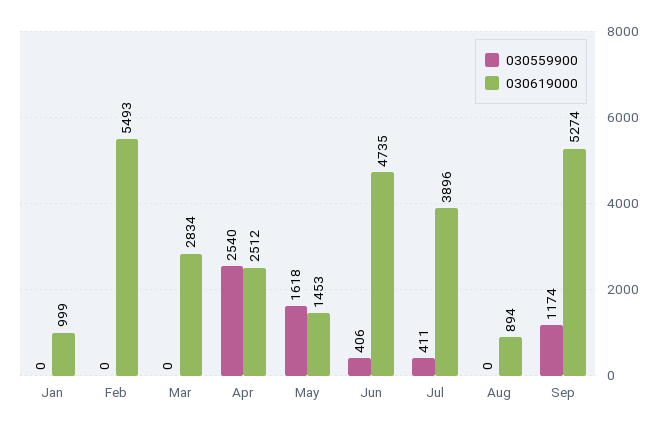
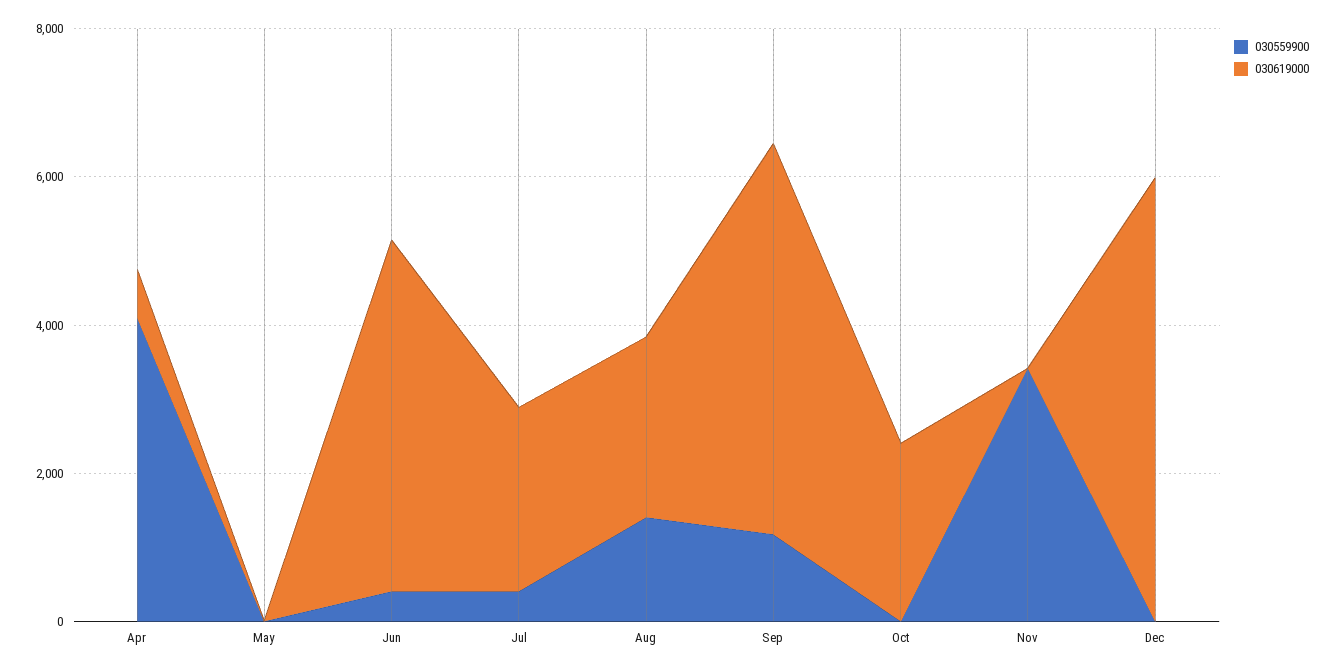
030559900, Jan: 0 -> none
030619000, Jan: 999 -> none
030559900, Feb: 0 -> none
030619000, Feb: 5493 -> none
030559900, Mar: 0 -> none
030619000, Mar: 2834 -> none
030559900, Apr: 2540 -> 4000
030619000, Apr: 2512 -> 500
030559900, May: 1618 -> 0
030619000, May: 1453 -> 0
030619000, Jul: 3896 -> 2500
030559900, Aug: 0 -> 1500
030619000, Aug: 894 -> 2500
030559900, Oct: none -> 0
030619000, Oct: none -> 2500
030559900, Nov: none -> 3500
030619000, Nov: none -> 0
030559900, Dec: none -> 0
030619000, Dec: none -> 6000

